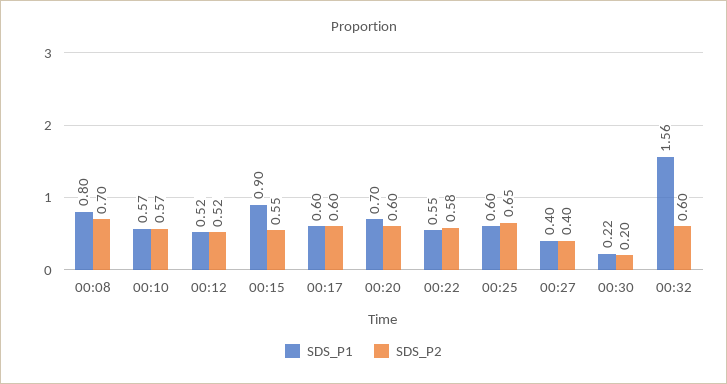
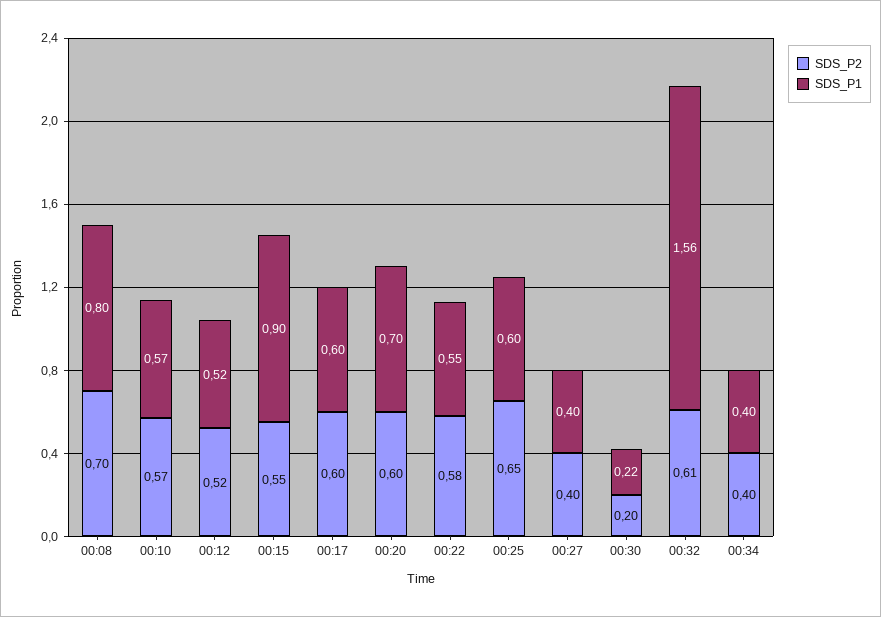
SDS_P2, 00:32: 0.6 -> 0.61
SDS_P2, 00:34: none -> 0.4
SDS_P1, 00:34: none -> 0.4

